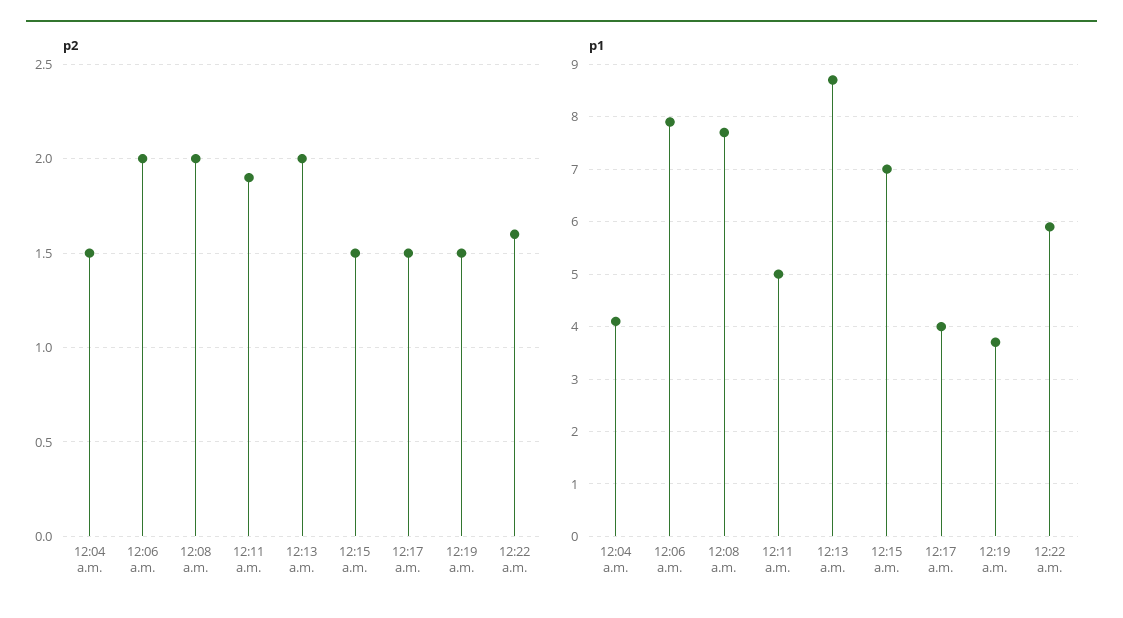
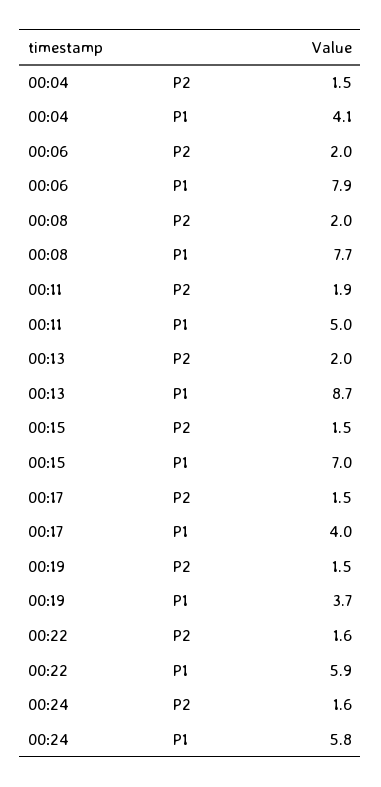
p2, 00:24: none -> 1.6
p1, 00:24: none -> 5.8

